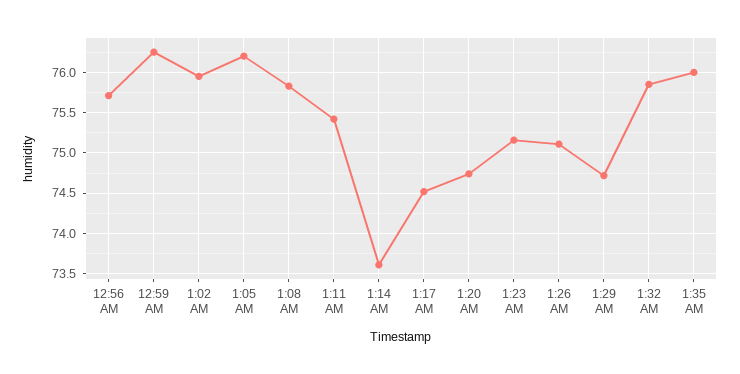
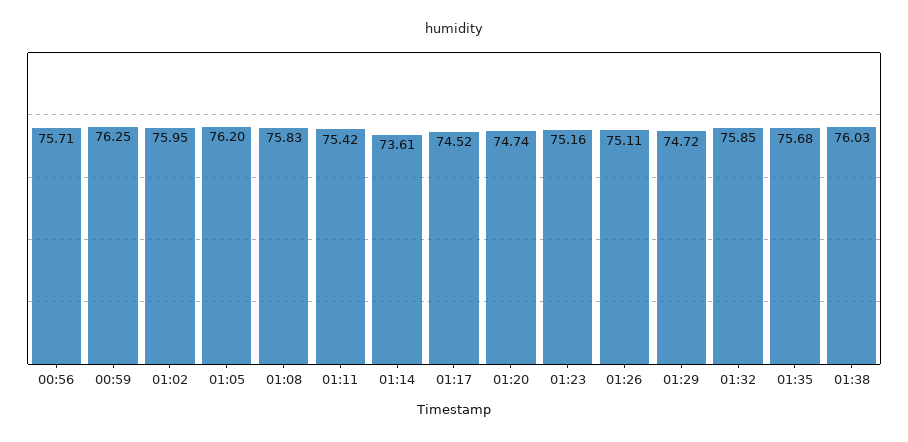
1:35 AM: 76 -> 75.68
01:38: none -> 76.03

